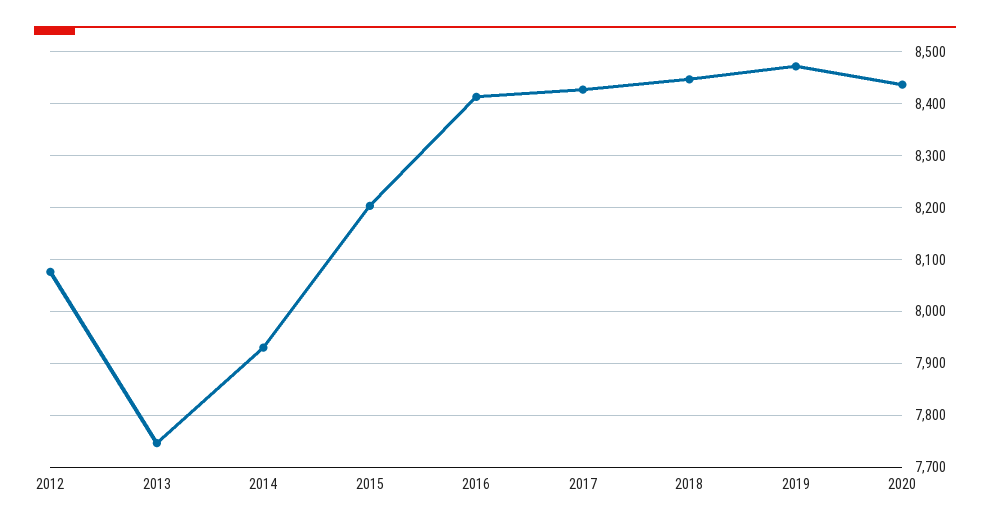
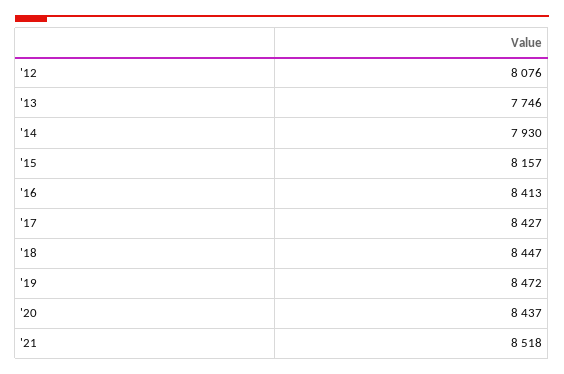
2015: 8200 -> 8157
'21: none -> 8518

